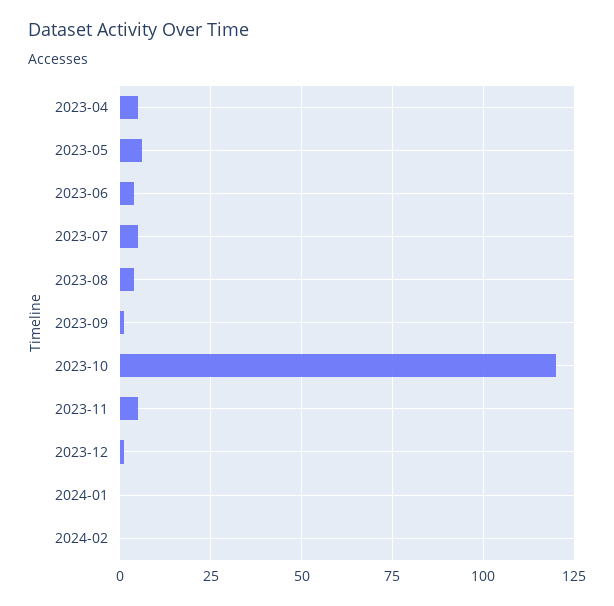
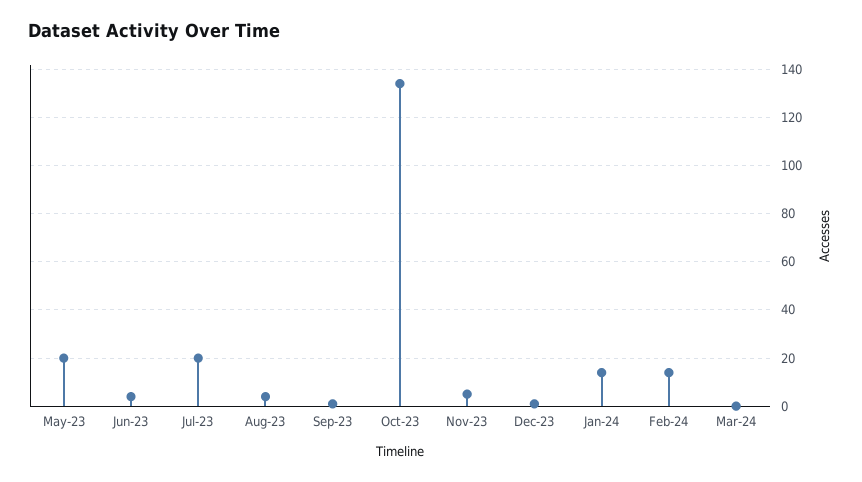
2023-04: 5 -> none
2023-05: 5 -> 20
2023-07: 5 -> 20
2023-10: 120 -> 135
2024-01: 0 -> 15
2024-02: 0 -> 15
Mar-24: none -> 0

